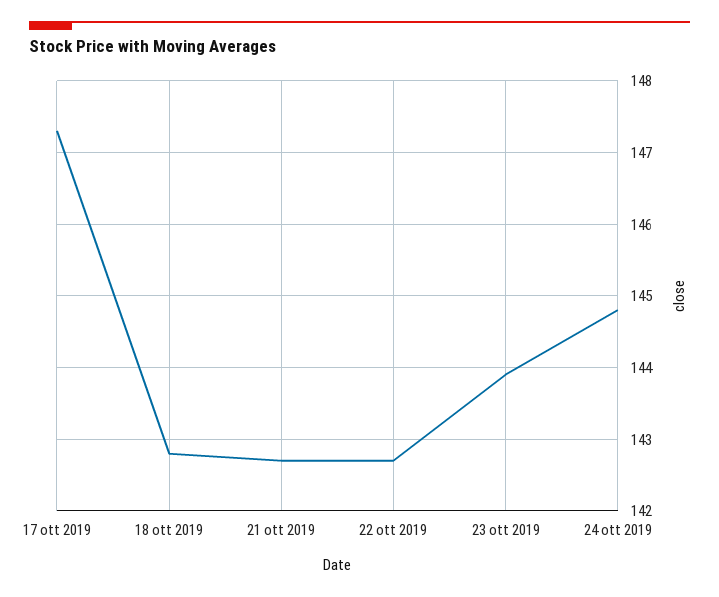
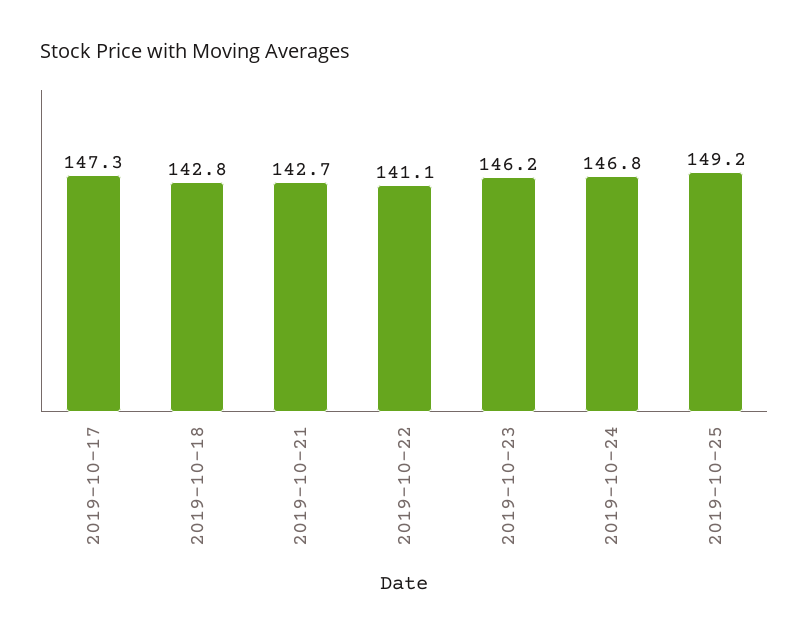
22 ott 2019: 142.7 -> 141.1
23 ott 2019: 143.9 -> 146.2
24 ott 2019: 144.8 -> 146.8
2019-10-25: none -> 149.2

